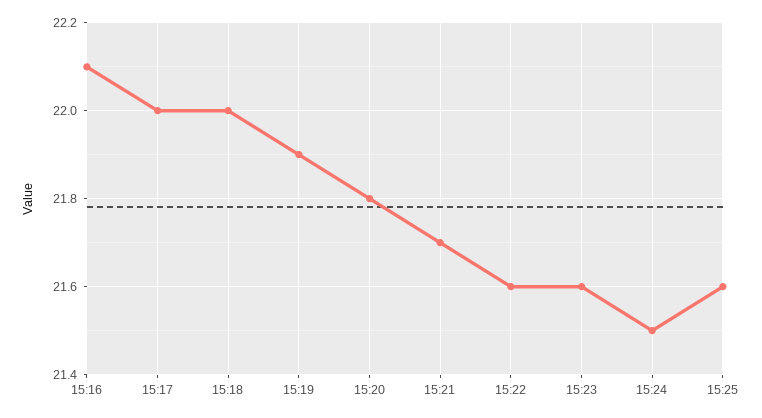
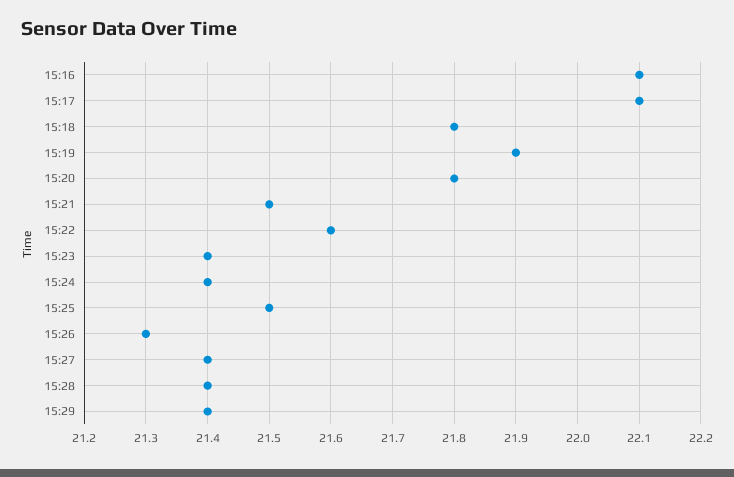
15:17: 22 -> 22.1
15:18: 22 -> 21.8
15:21: 21.7 -> 21.5
15:23: 21.6 -> 21.4
15:24: 21.5 -> 21.4
15:25: 21.6 -> 21.5
15:26: none -> 21.3
15:27: none -> 21.4
15:28: none -> 21.4
15:29: none -> 21.4

